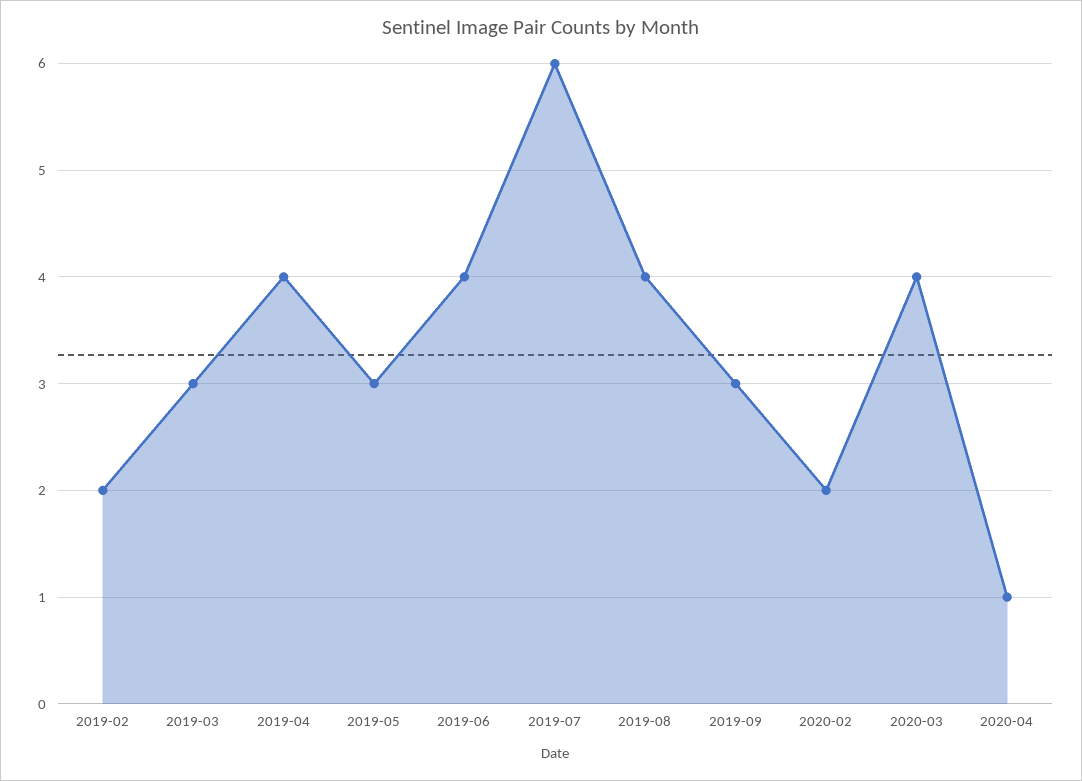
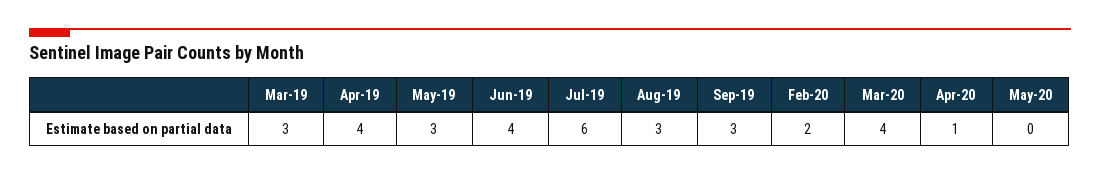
2019-02: 2 -> none
2019-08: 4 -> 3
May-20: none -> 0

